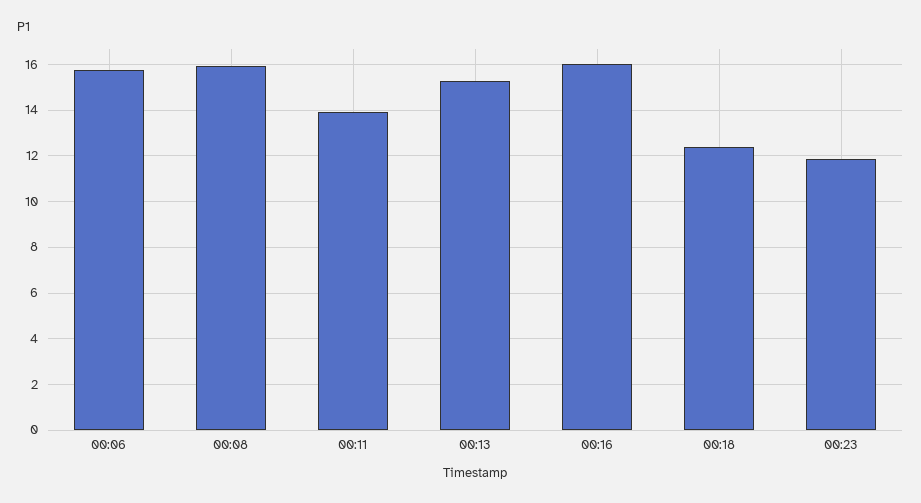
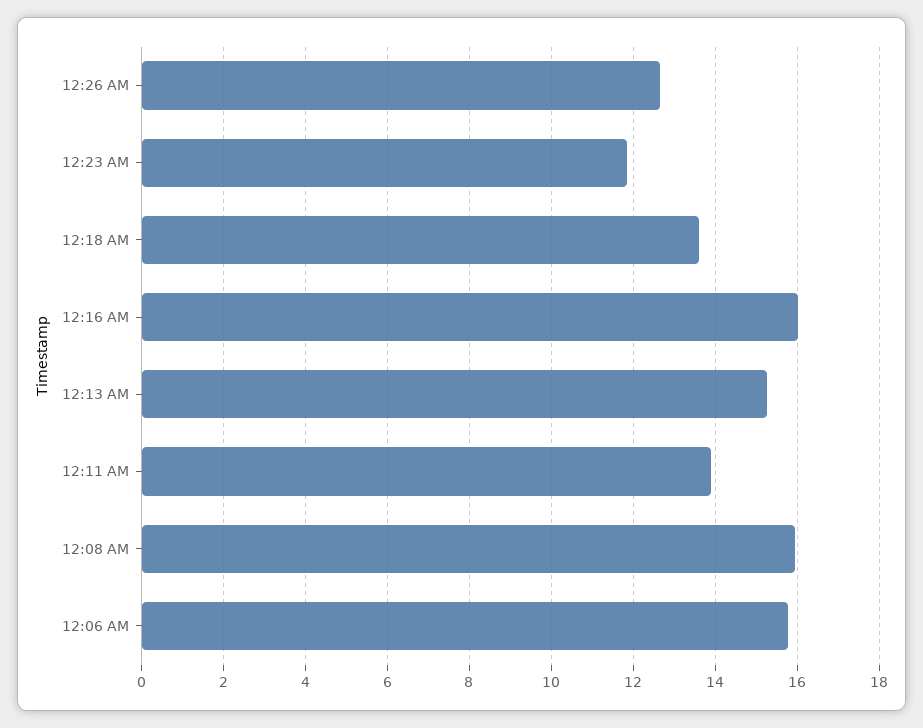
00:18: 12.5 -> 13.6
12:26 AM: none -> 12.6

